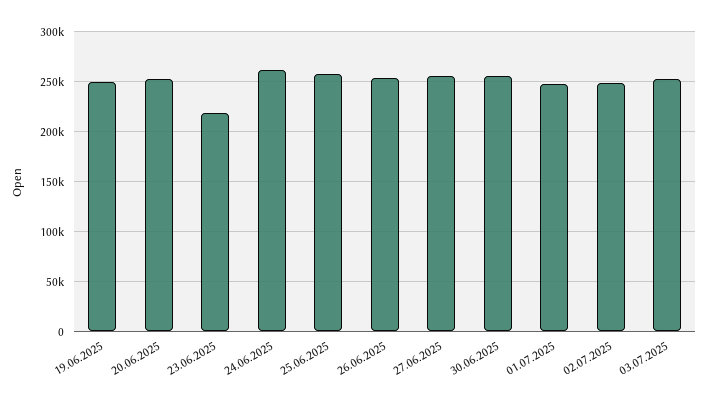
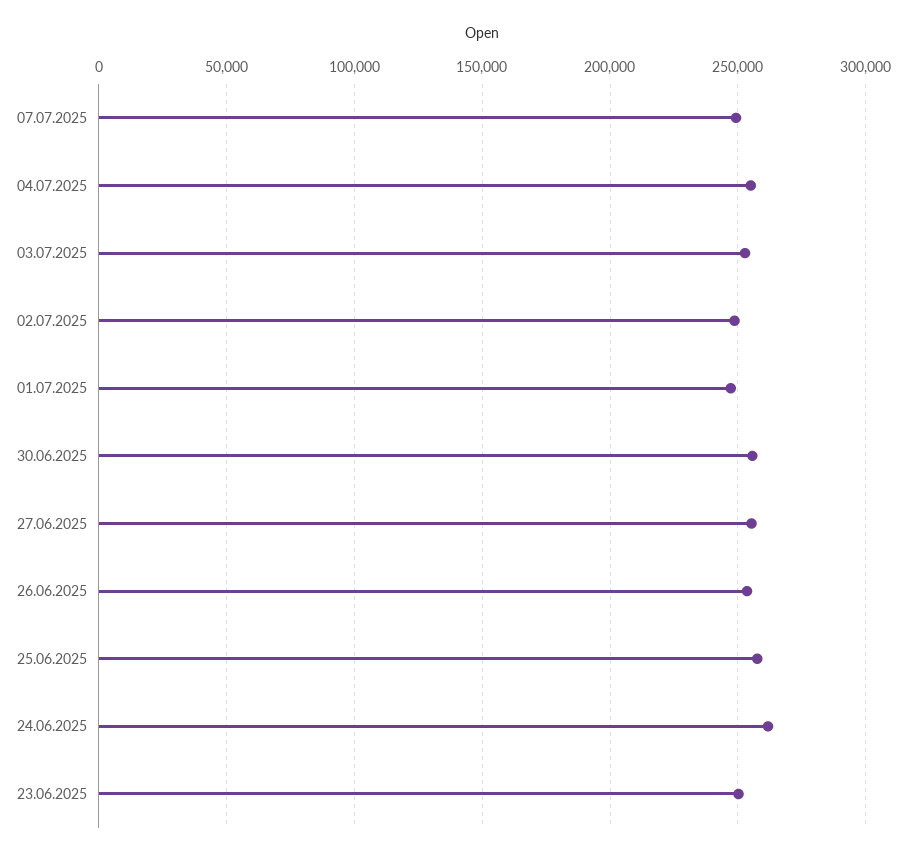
19.06.2025: 250000 -> none
20.06.2025: 250000 -> none
23.06.2025: 220000 -> 250000
07.07.2025: none -> 250000
04.07.2025: none -> 255000

